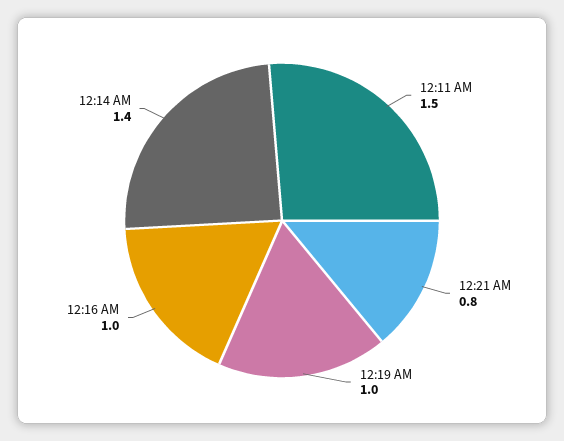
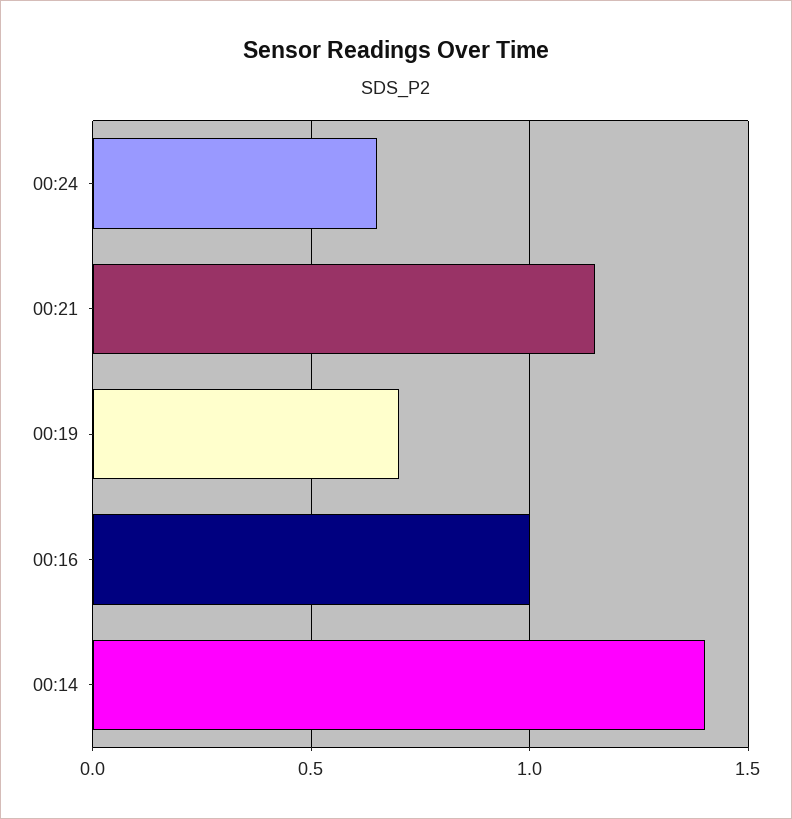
12:11 AM: 1.5 -> none
12:21 AM: 0.8 -> 1.15
12:19 AM: 1 -> 0.7
00:24: none -> 0.65

